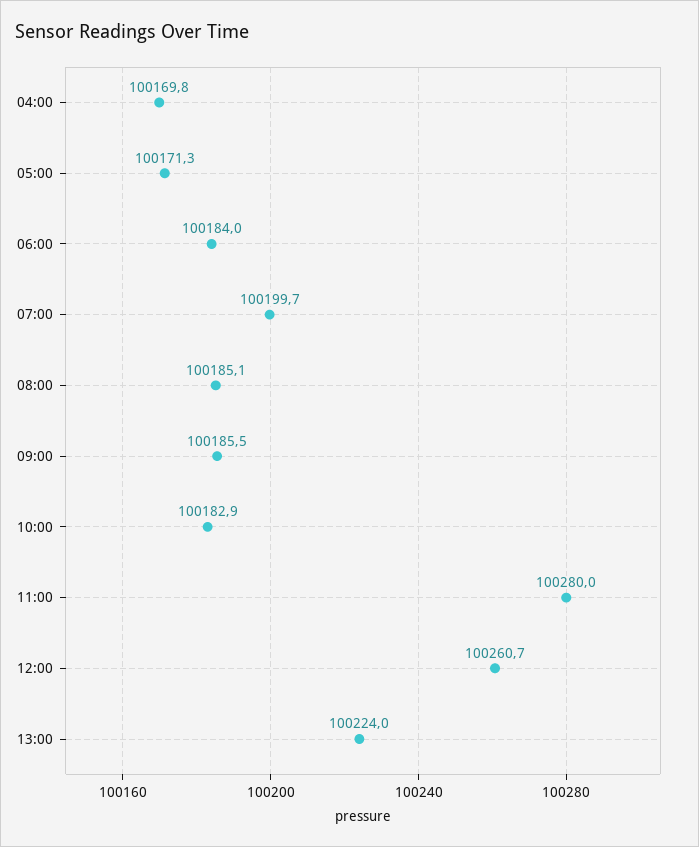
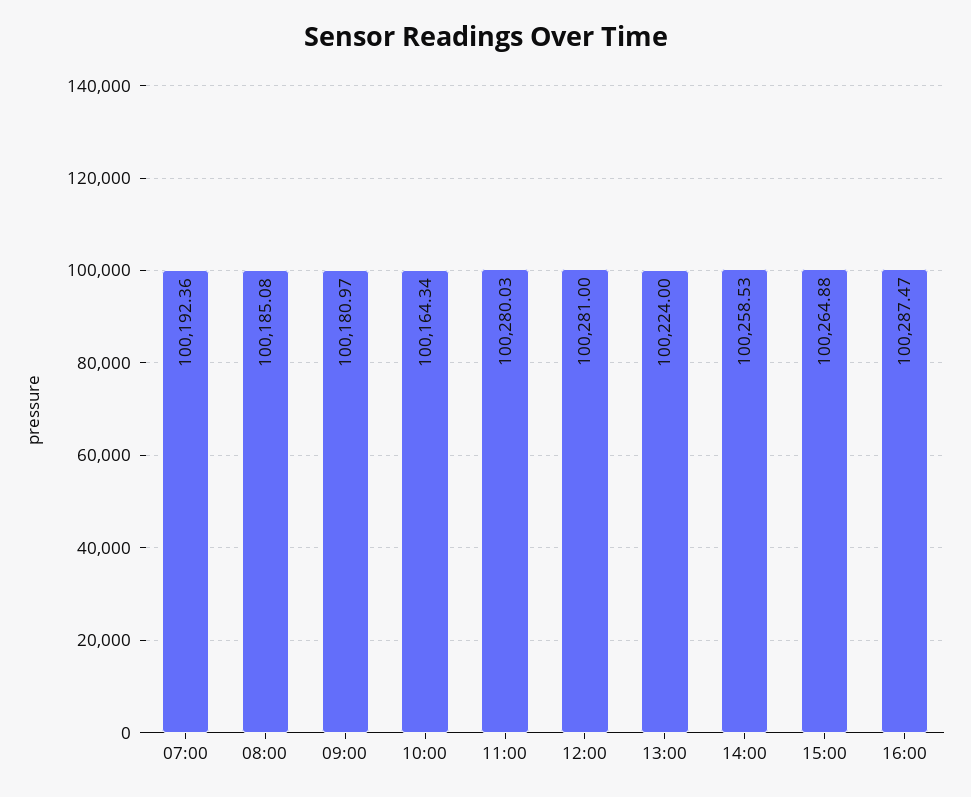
04:00: 100169.8 -> none
05:00: 100171.3 -> none
06:00: 100184 -> none
07:00: 100199.7 -> 100192.36
09:00: 100185.5 -> 100180.97
10:00: 100182.9 -> 100164.34
12:00: 100260.7 -> 100281
14:00: none -> 100258.53
15:00: none -> 100264.88
16:00: none -> 100287.47

